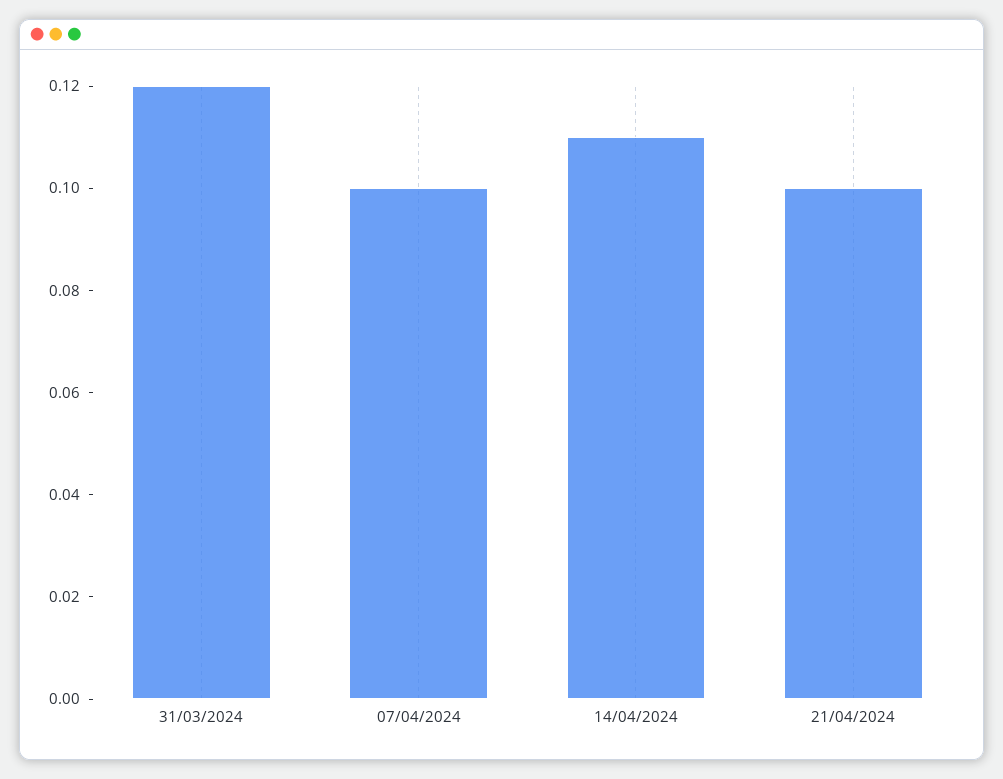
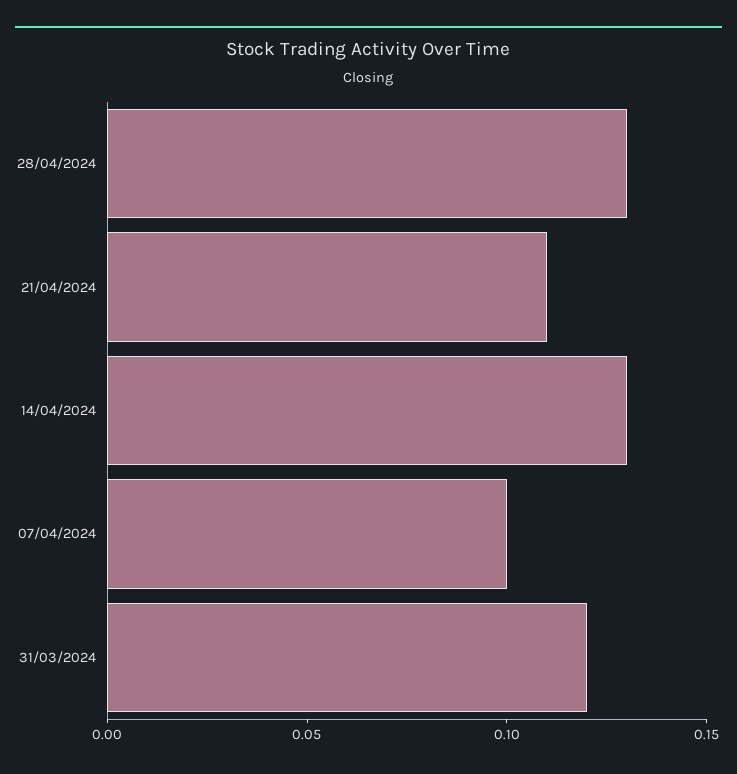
14/04/2024: 0.11 -> 0.13
21/04/2024: 0.1 -> 0.11
28/04/2024: none -> 0.13

